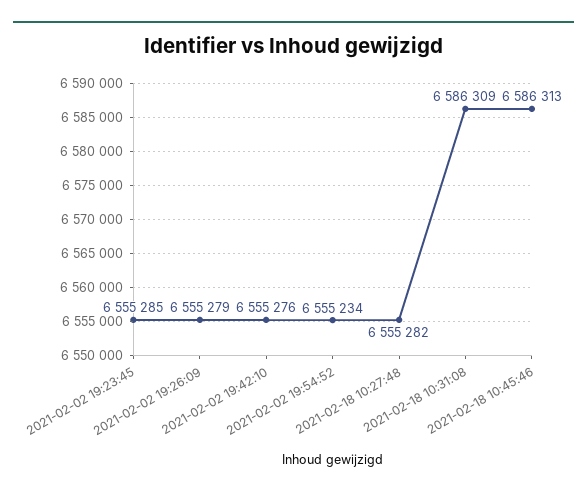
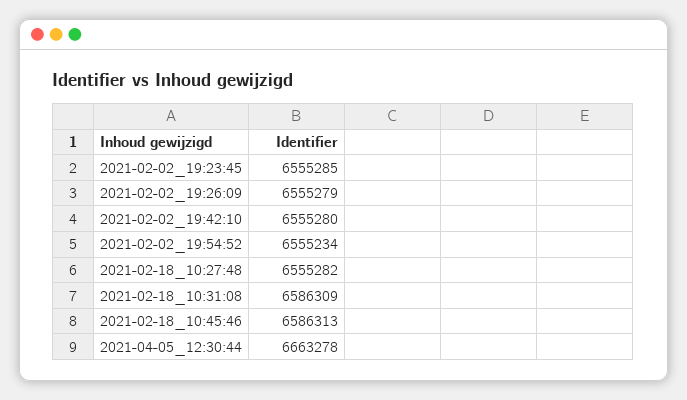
2021-02-02 19:42:10: 6555276 -> 6555280
2021-04-05_12:30:44: none -> 6663278

